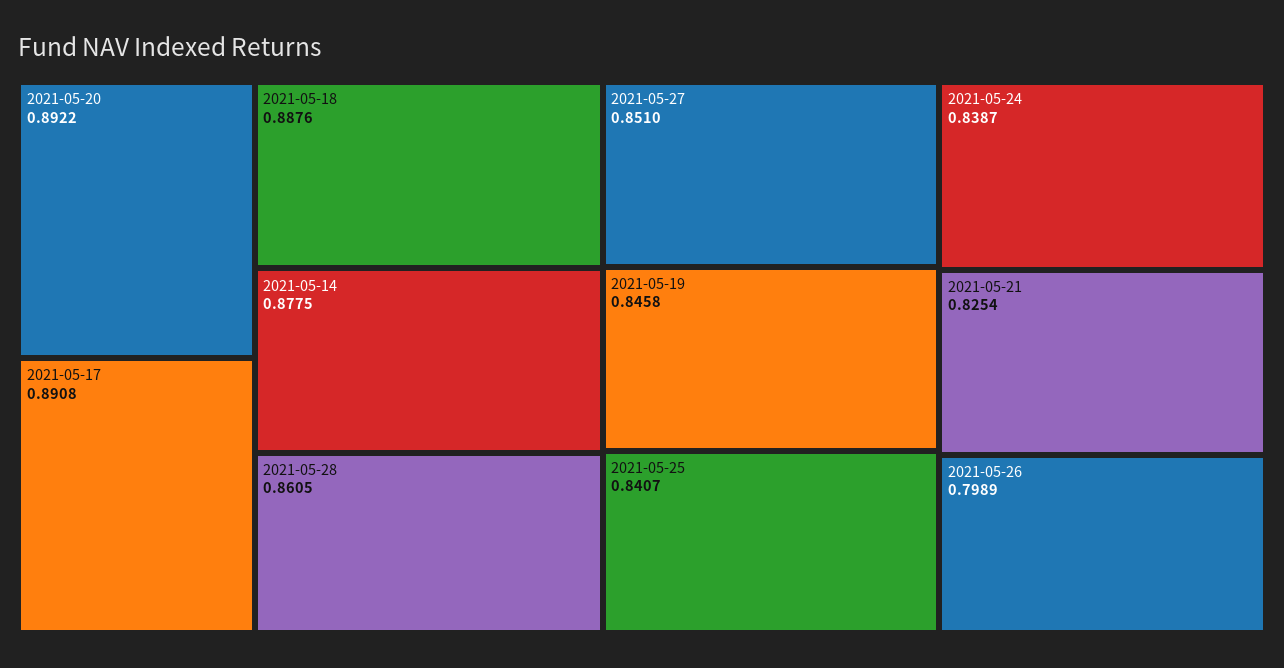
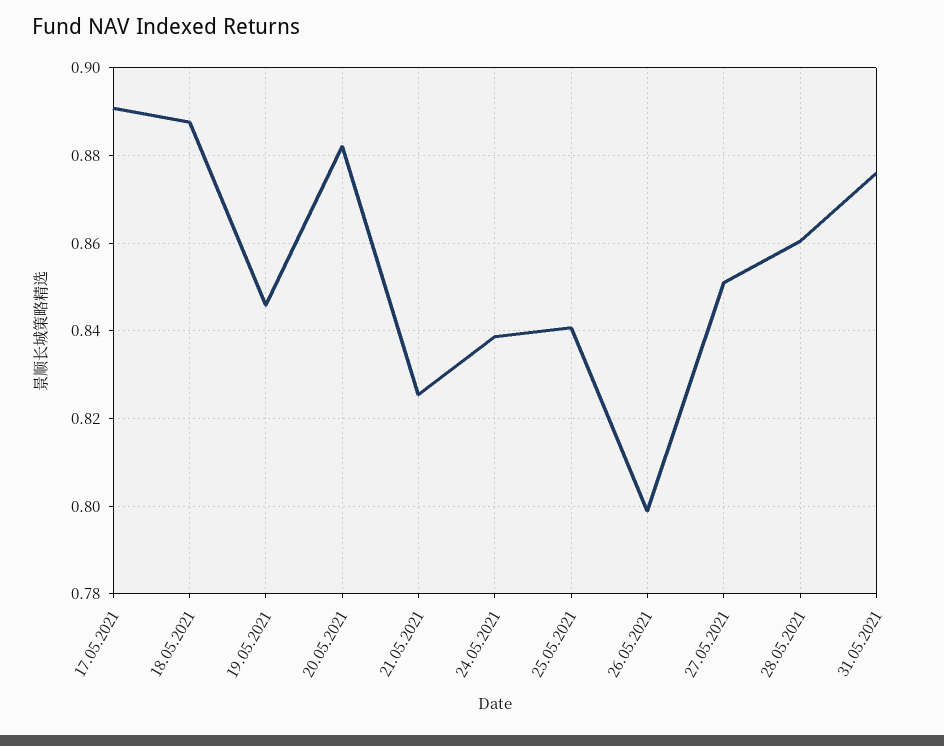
2021-05-20: 0.8922 -> 0.882
2021-05-14: 0.8775 -> none
31.05.2021: none -> 0.876

